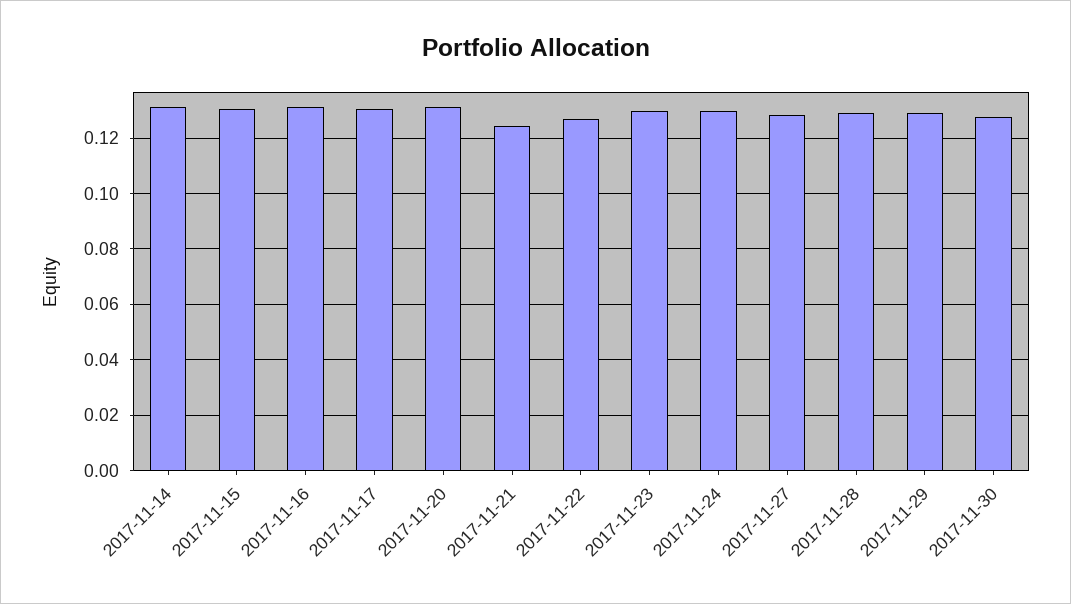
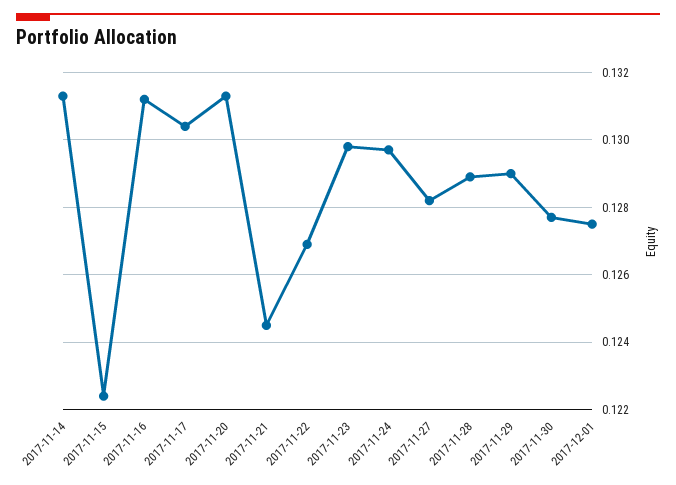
2017-11-15: 0.13 -> 0.1225
2017-12-01: none -> 0.1275

